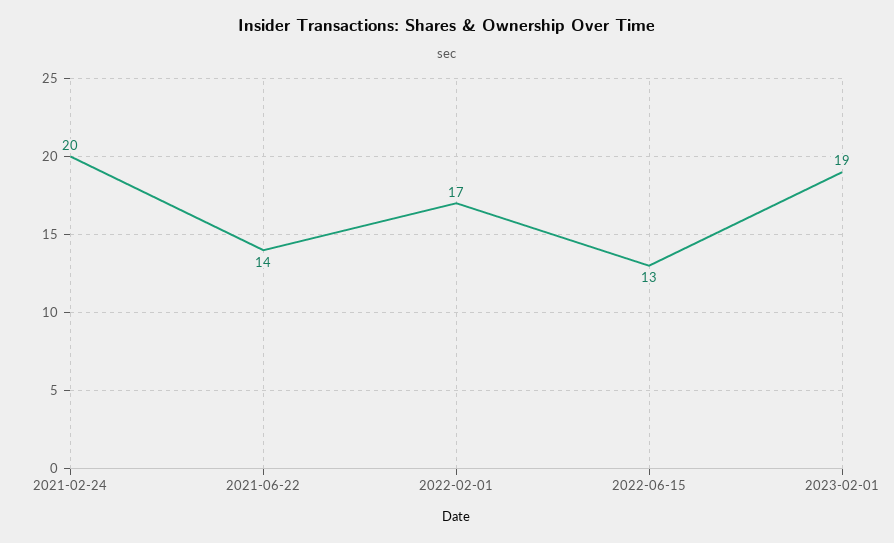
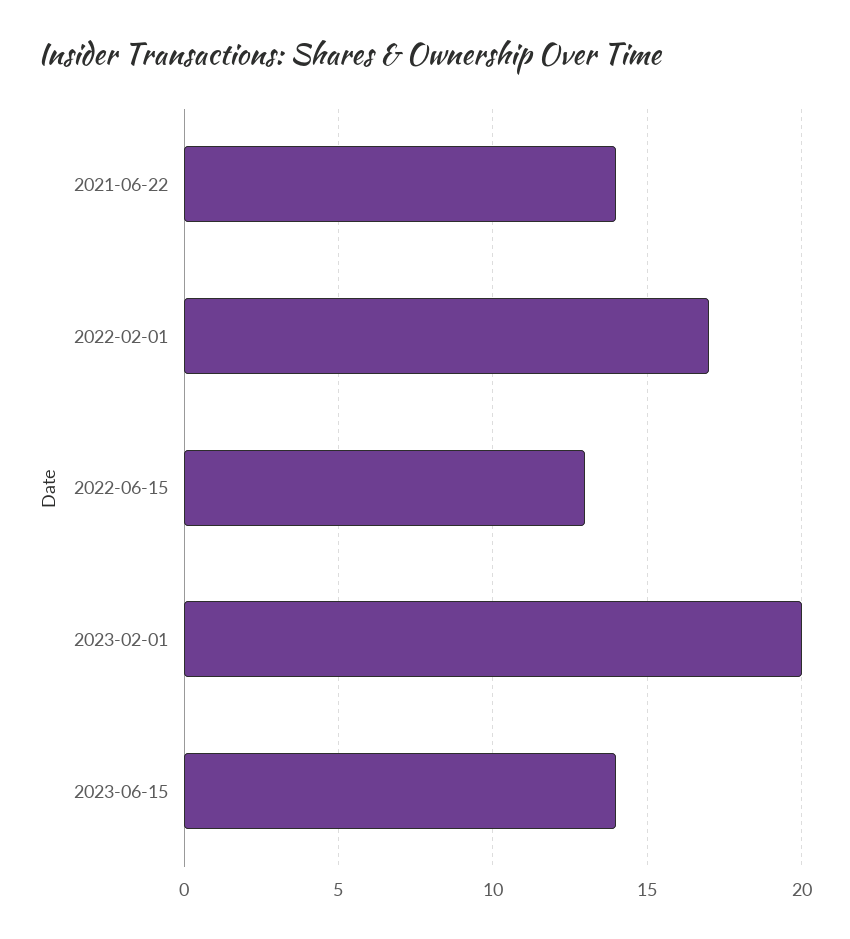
2021-02-24: 20 -> none
2023-02-01: 19 -> 20
2023-06-15: none -> 14

